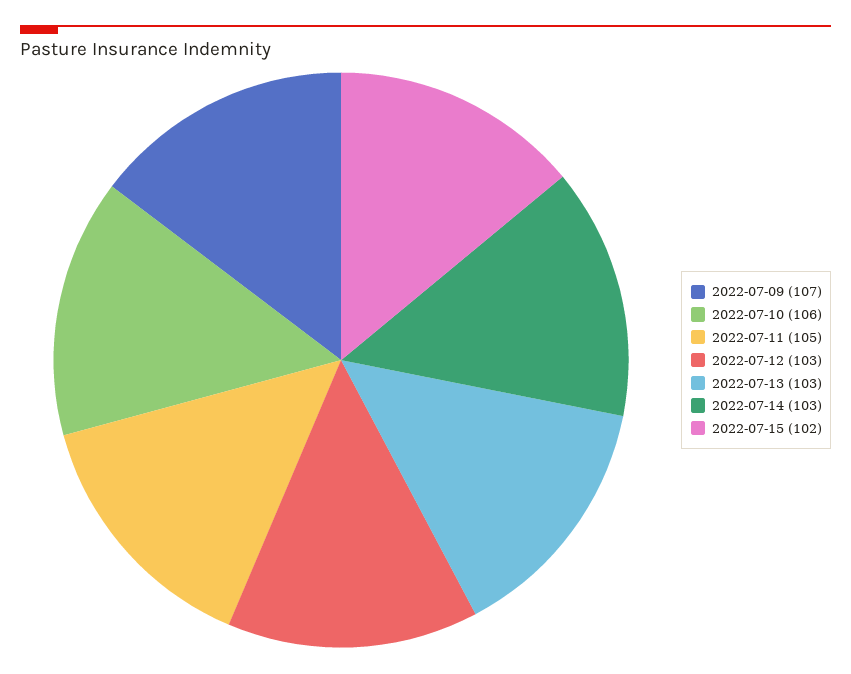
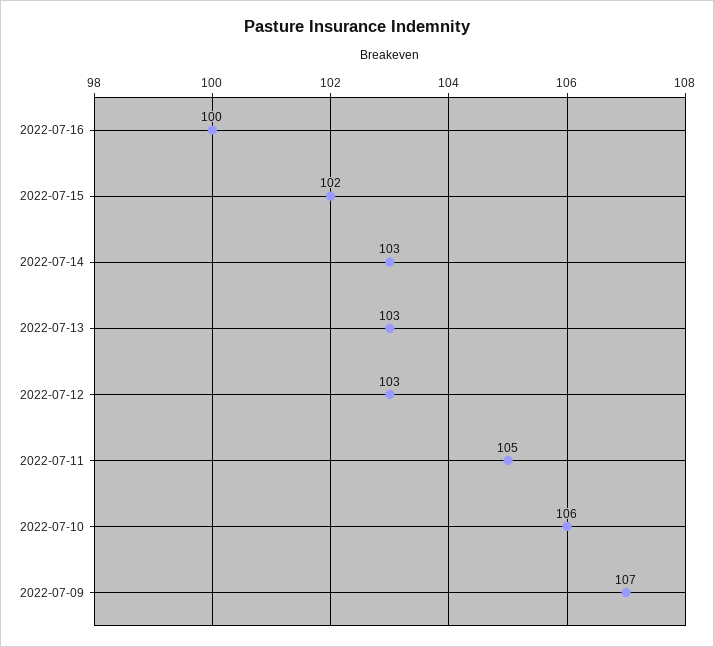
2022-07-16: none -> 100

